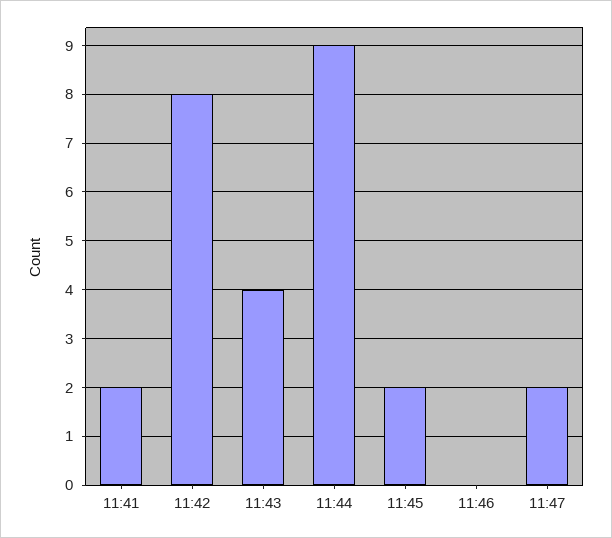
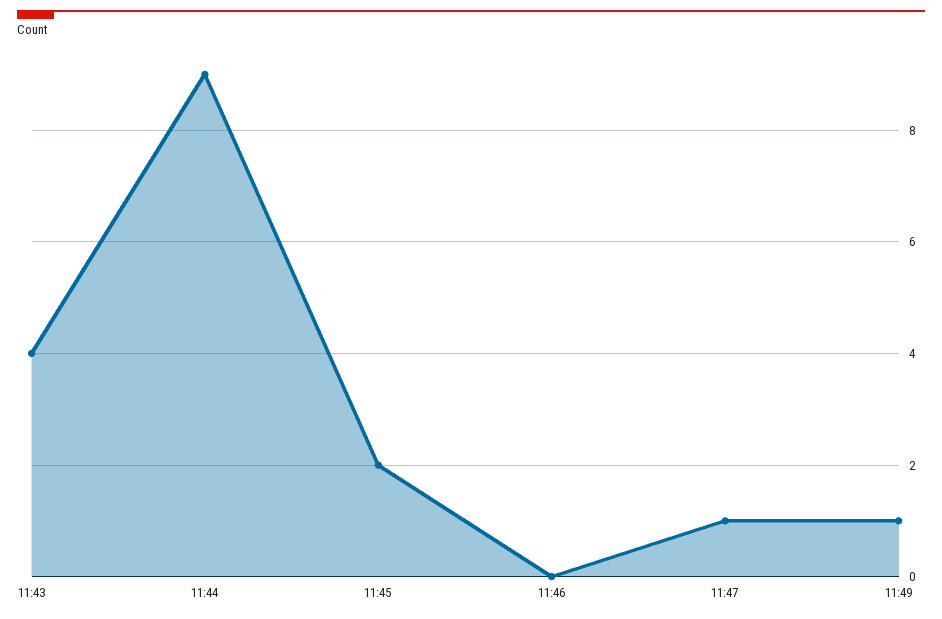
11:41: 2 -> none
11:42: 8 -> none
11:47: 2 -> 1
11:49: none -> 1

